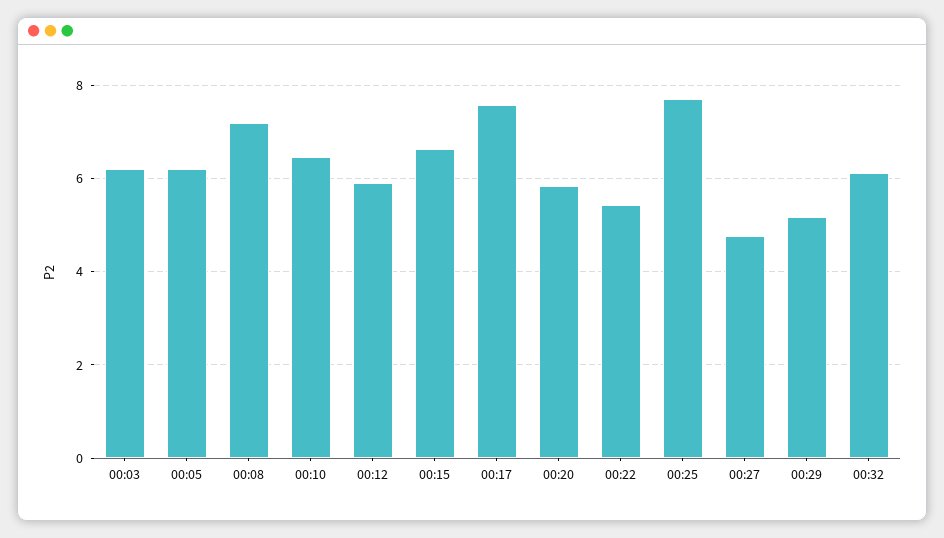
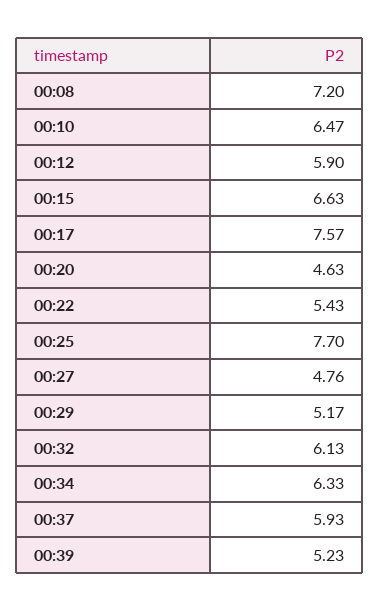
00:03: 6.2 -> none
00:05: 6.2 -> none
00:20: 5.8 -> 4.63
00:34: none -> 6.33
00:37: none -> 5.93
00:39: none -> 5.23

